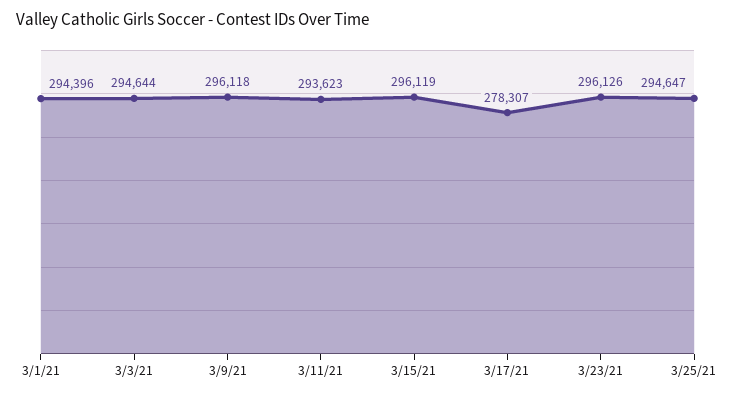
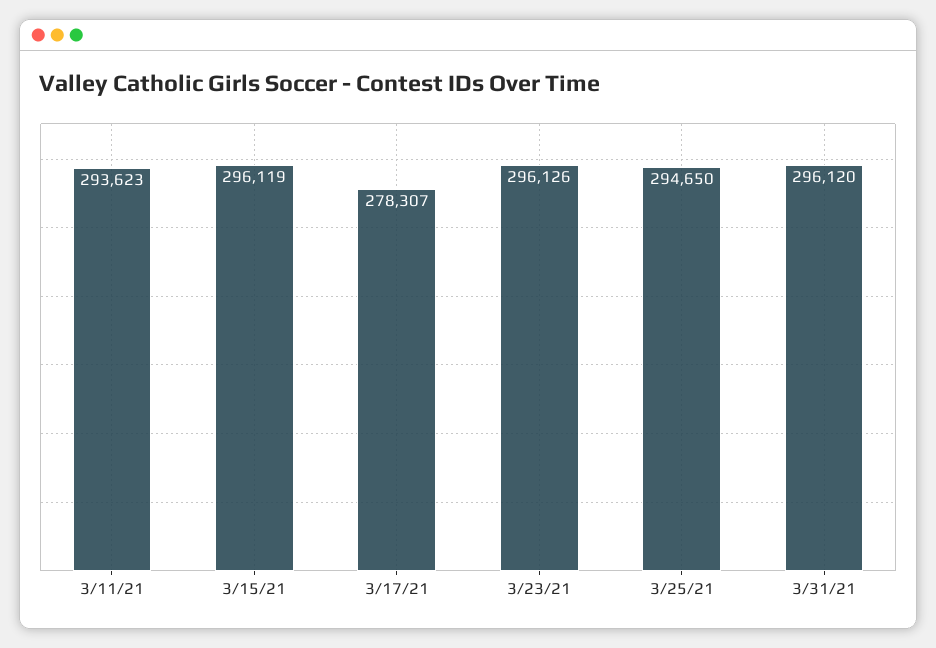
3/1/21: 294396 -> none
3/3/21: 294644 -> none
3/9/21: 296118 -> none
3/25/21: 294647 -> 294650
3/31/21: none -> 296120

